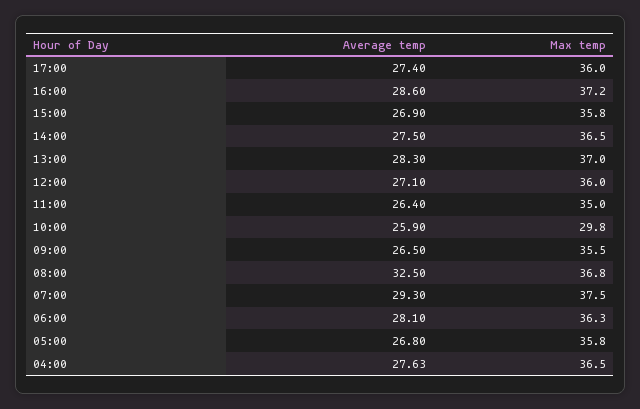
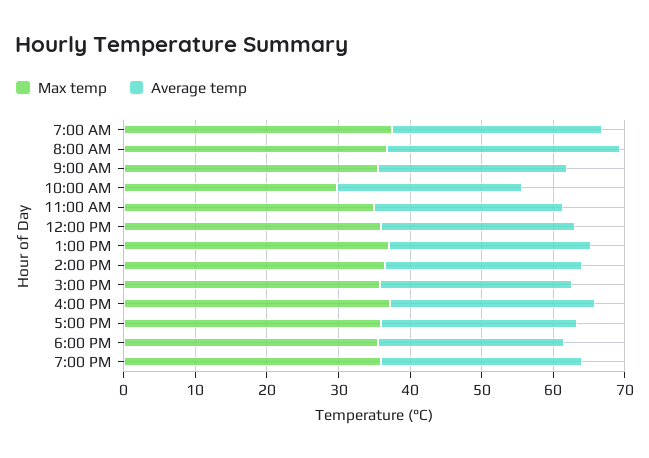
Average temp, 06:00: 28.1 -> none
Max temp, 06:00: 36.3 -> none
Average temp, 05:00: 26.8 -> none
Max temp, 05:00: 35.8 -> none
Average temp, 04:00: 27.63 -> none
Max temp, 04:00: 36.5 -> none
Max temp, 6:00 PM: none -> 36
Average temp, 6:00 PM: none -> 26
Max temp, 7:00 PM: none -> 36
Average temp, 7:00 PM: none -> 28

